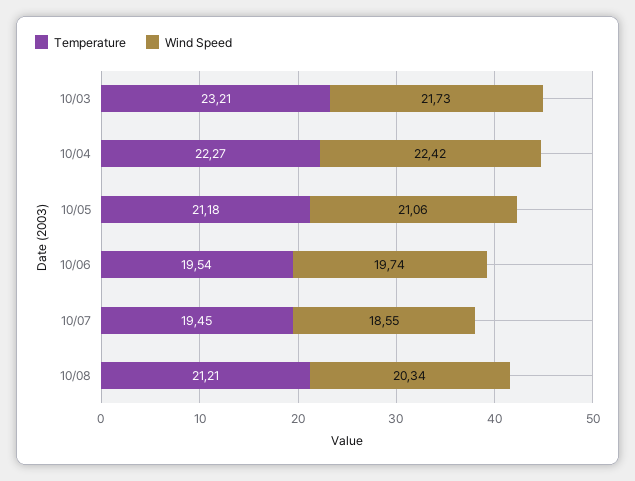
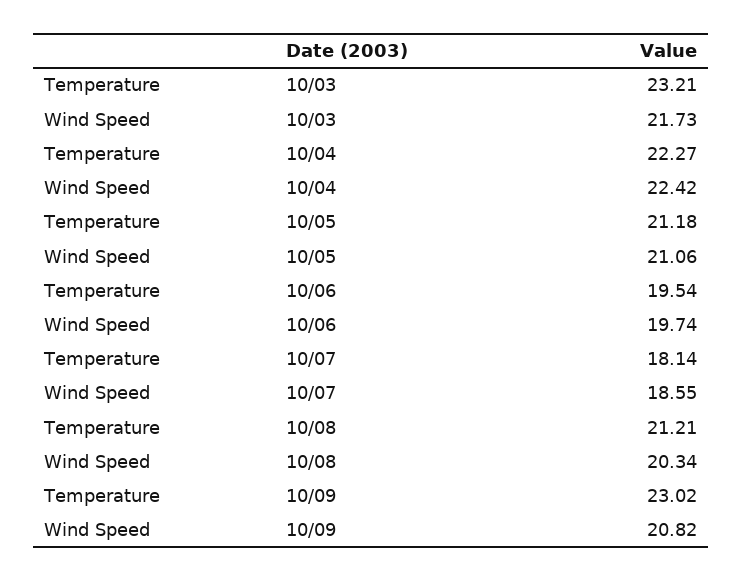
Temperature, 10/07: 19.45 -> 18.14
Temperature, 10/09: none -> 23.02
Wind Speed, 10/09: none -> 20.82

